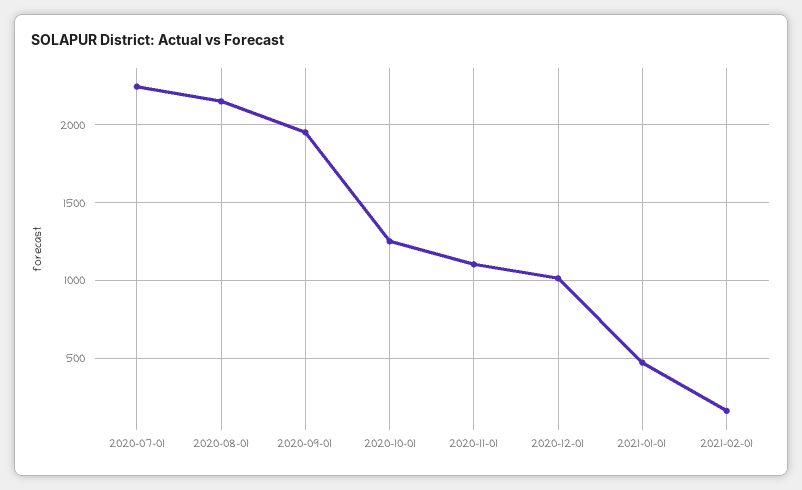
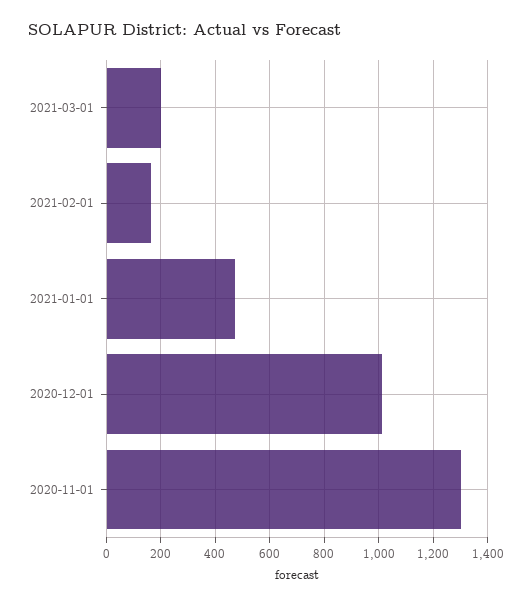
2020-07-01: 2250 -> none
2020-08-01: 2150 -> none
2020-09-01: 1950 -> none
2020-10-01: 1250 -> none
2020-11-01: 1100 -> 1300
2021-03-01: none -> 200

